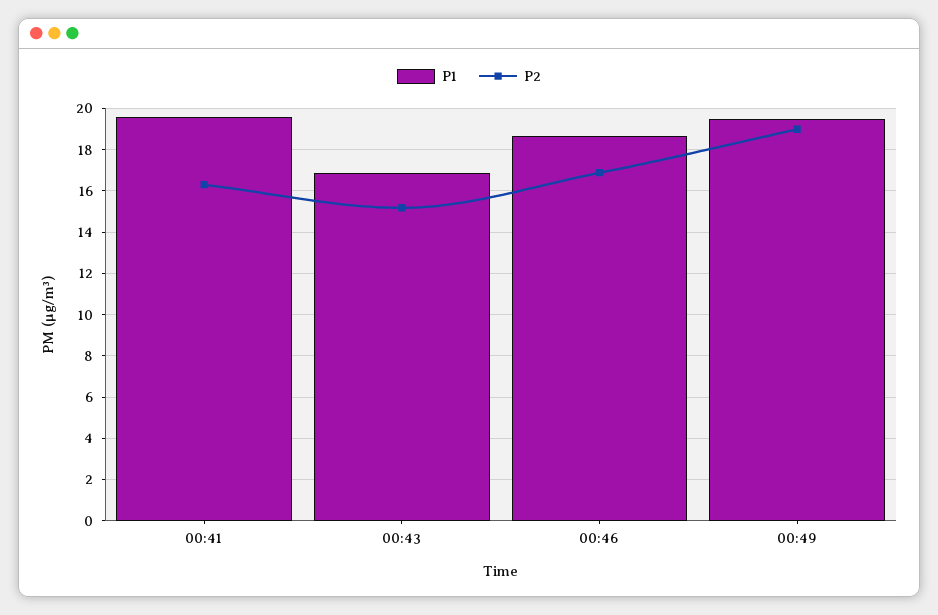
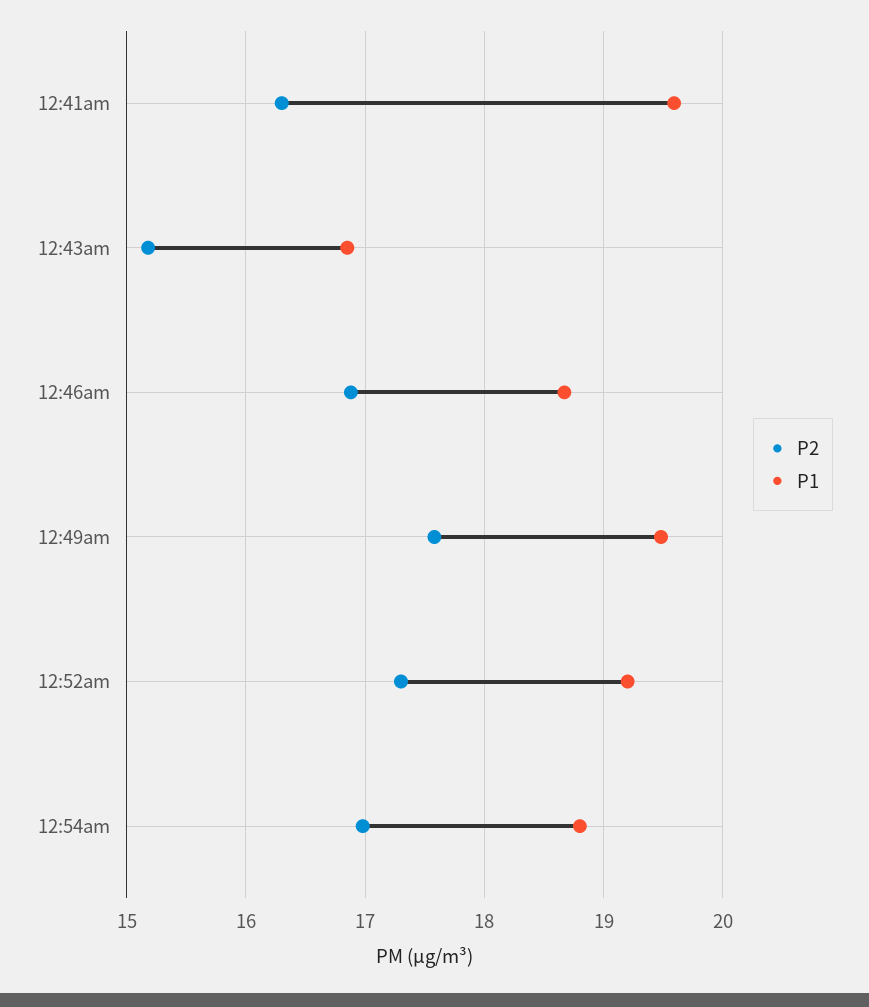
P2, 00:49: 19 -> 17.6
P2, 12:52am: none -> 17.3
P1, 12:52am: none -> 19.2
P2, 12:54am: none -> 17
P1, 12:54am: none -> 18.8

